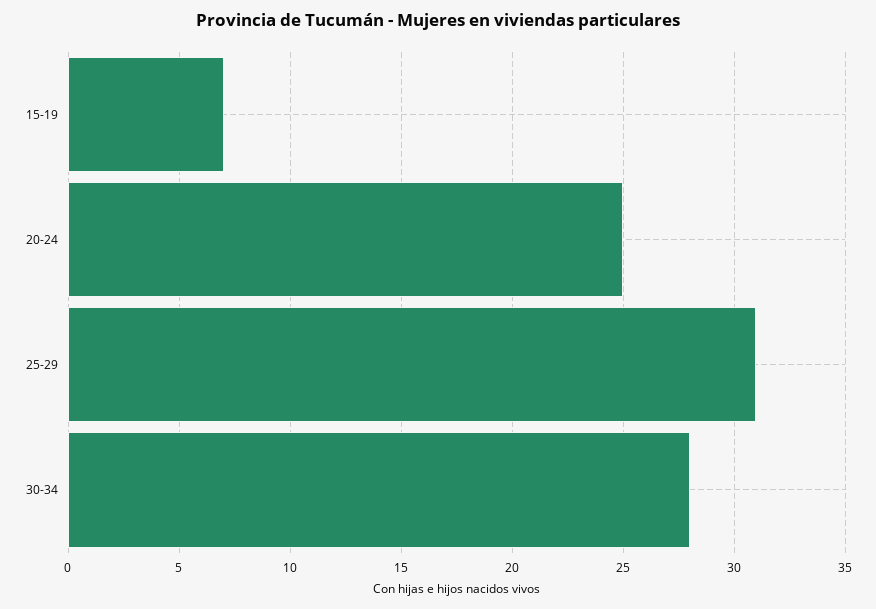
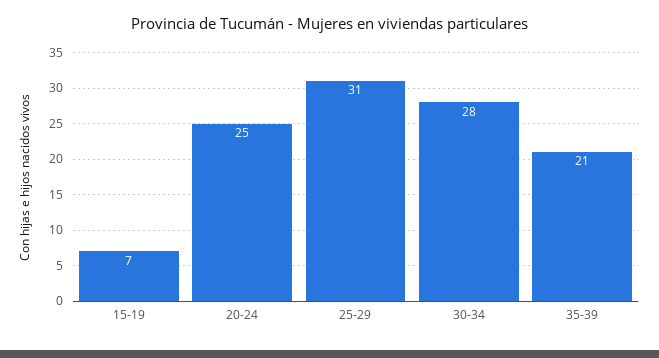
35-39: none -> 21

